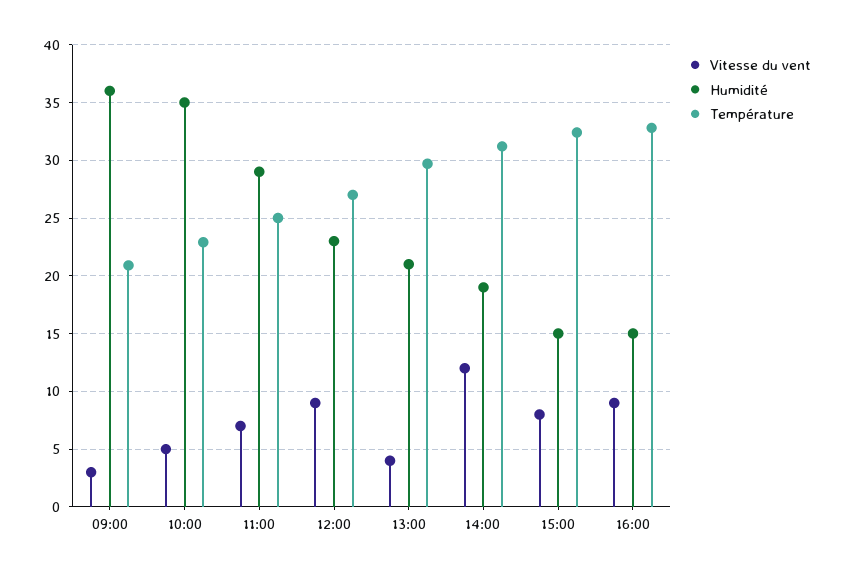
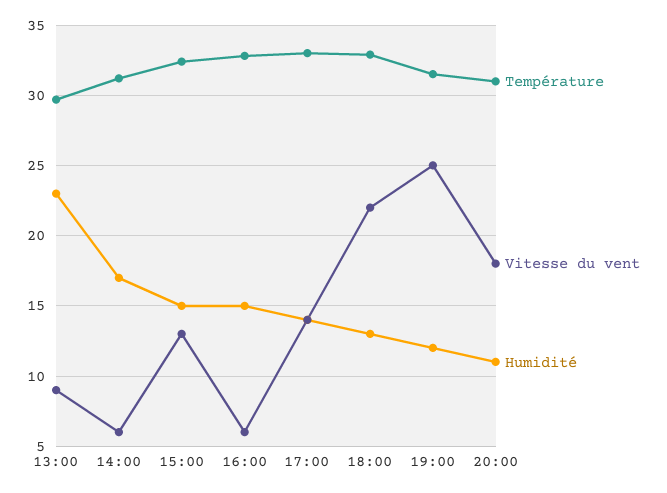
Vitesse du vent, 09:00: 3 -> none
Humidité, 09:00: 36 -> none
Température, 09:00: 21 -> none
Vitesse du vent, 10:00: 5 -> none
Humidité, 10:00: 35 -> none
Température, 10:00: 23 -> none
Vitesse du vent, 11:00: 7 -> none
Humidité, 11:00: 29 -> none
Température, 11:00: 25 -> none
Vitesse du vent, 12:00: 9 -> none
Humidité, 12:00: 23 -> none
Température, 12:00: 27 -> none
Vitesse du vent, 13:00: 4 -> 9
Humidité, 13:00: 21 -> 23
Vitesse du vent, 14:00: 12 -> 6
Humidité, 14:00: 19 -> 17
Vitesse du vent, 15:00: 8 -> 13
Vitesse du vent, 16:00: 9 -> 6
Température, 17:00: none -> 33
Vitesse du vent, 17:00: none -> 14
Humidité, 17:00: none -> 14
Température, 18:00: none -> 33
Vitesse du vent, 18:00: none -> 22
Humidité, 18:00: none -> 13
Température, 19:00: none -> 31.5
Vitesse du vent, 19:00: none -> 25
Humidité, 19:00: none -> 12
Température, 20:00: none -> 31
Vitesse du vent, 20:00: none -> 18
Humidité, 20:00: none -> 11

